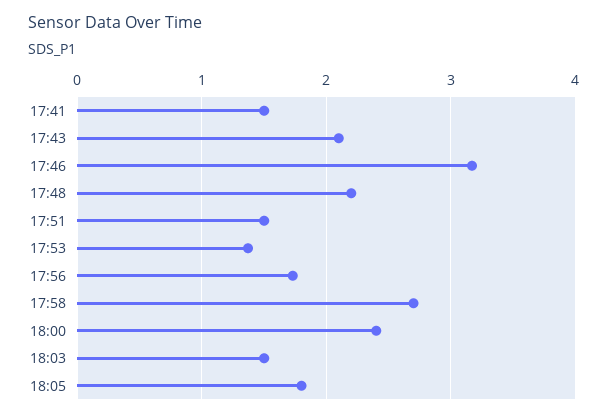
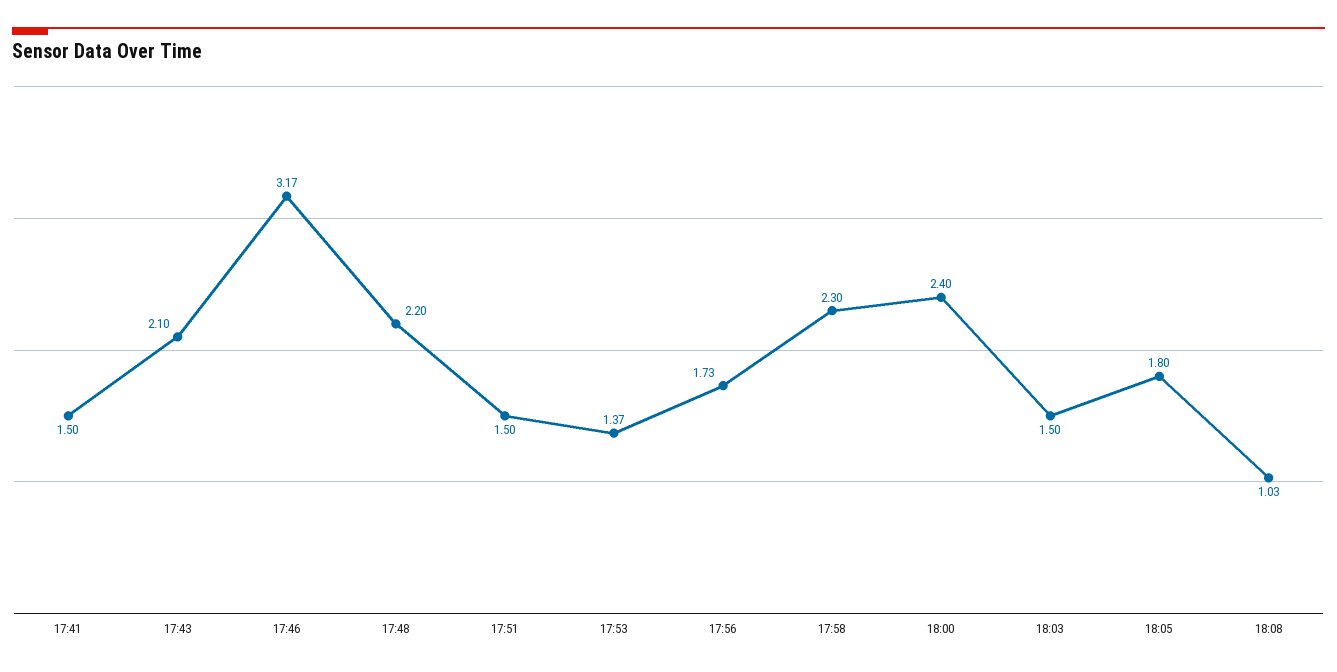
17:58: 2.7 -> 2.3
18:08: none -> 1.03

